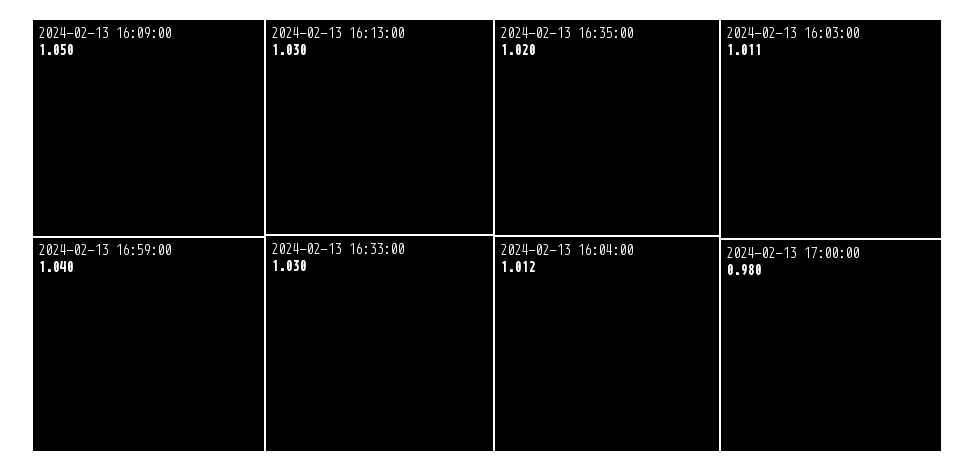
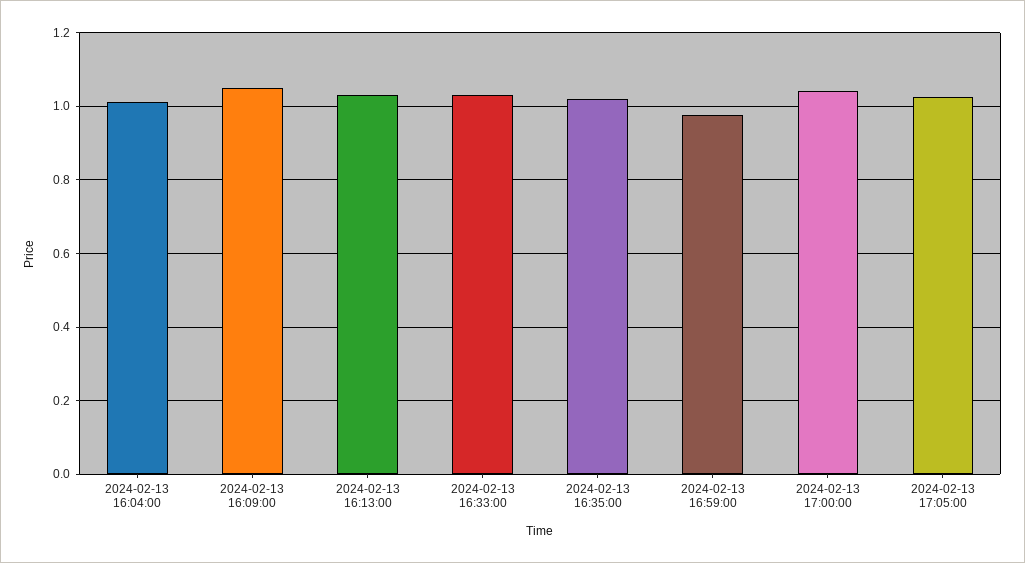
2024-02-13 16:59:00: 1.04 -> 0.98
2024-02-13 16:03:00: 1.011 -> none
2024-02-13 17:00:00: 0.98 -> 1.04
2024-02-13 17:05:00: none -> 1.02

